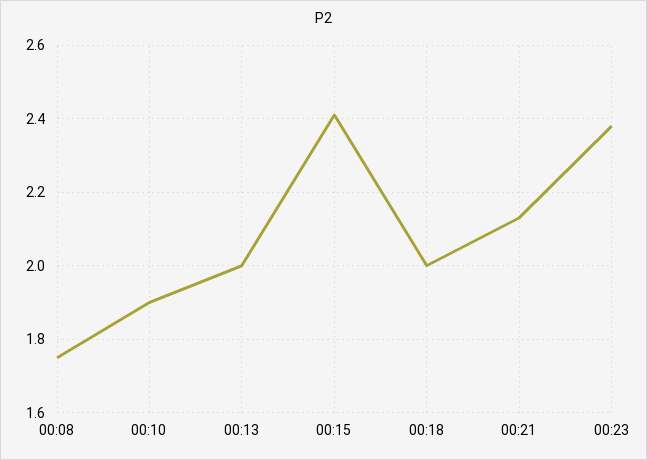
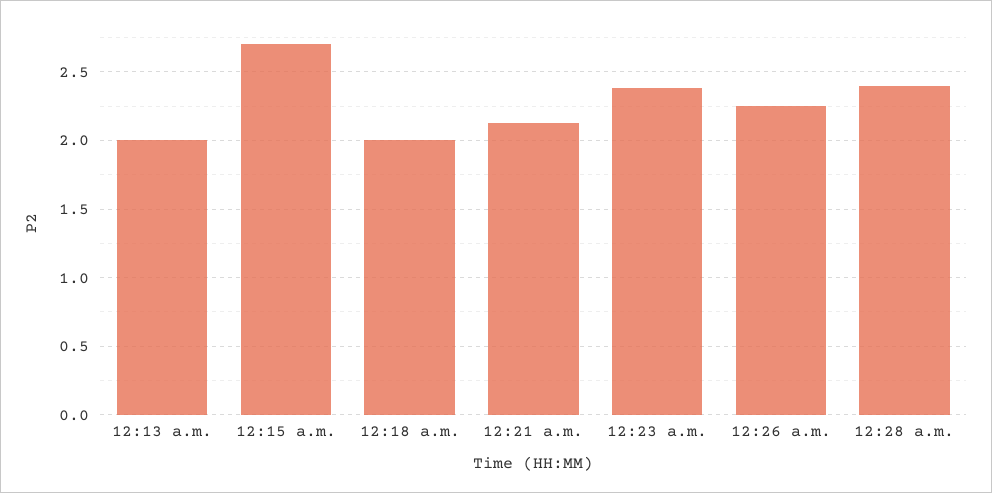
00:08: 1.75 -> none
00:10: 1.9 -> none
00:15: 2.4 -> 2.7
12:26 a.m.: none -> 2.25
12:28 a.m.: none -> 2.4

